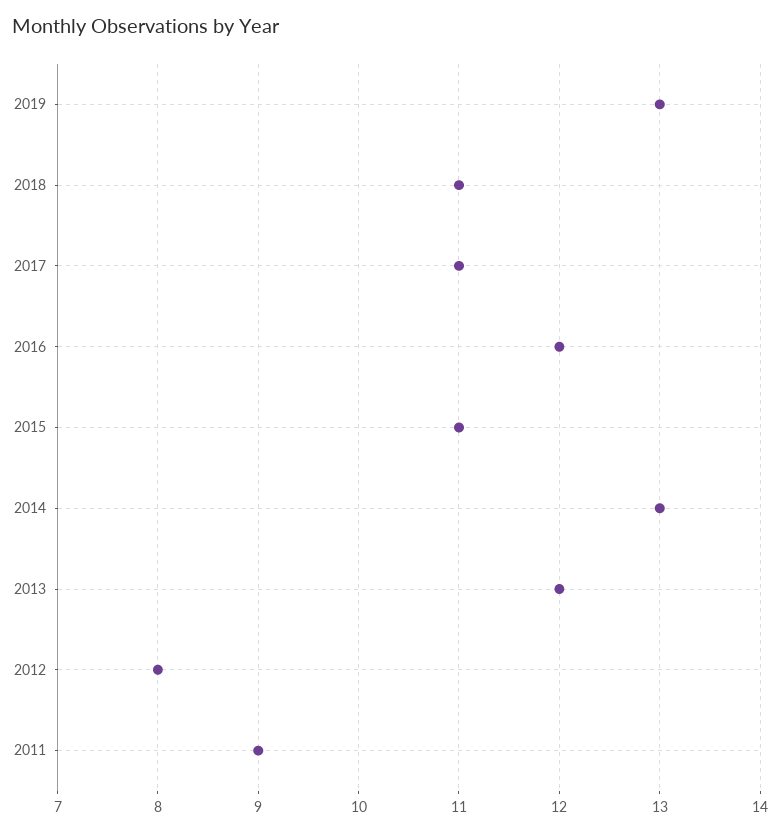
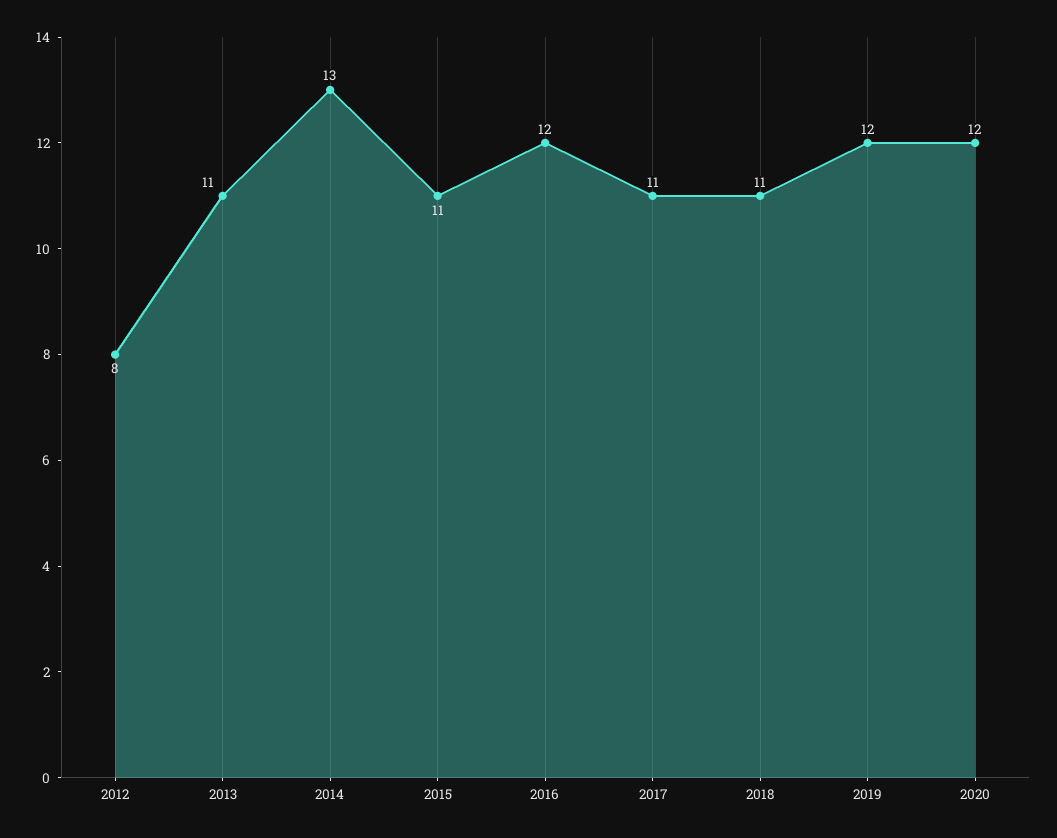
2019: 13 -> 12
2013: 12 -> 11
2011: 9 -> none
2020: none -> 12

